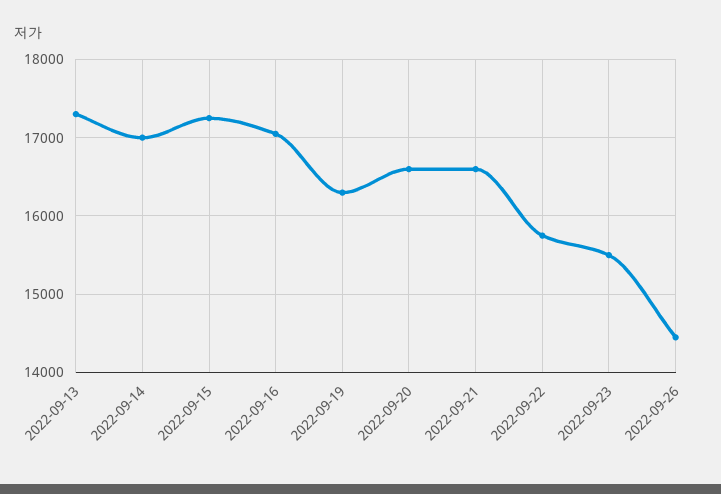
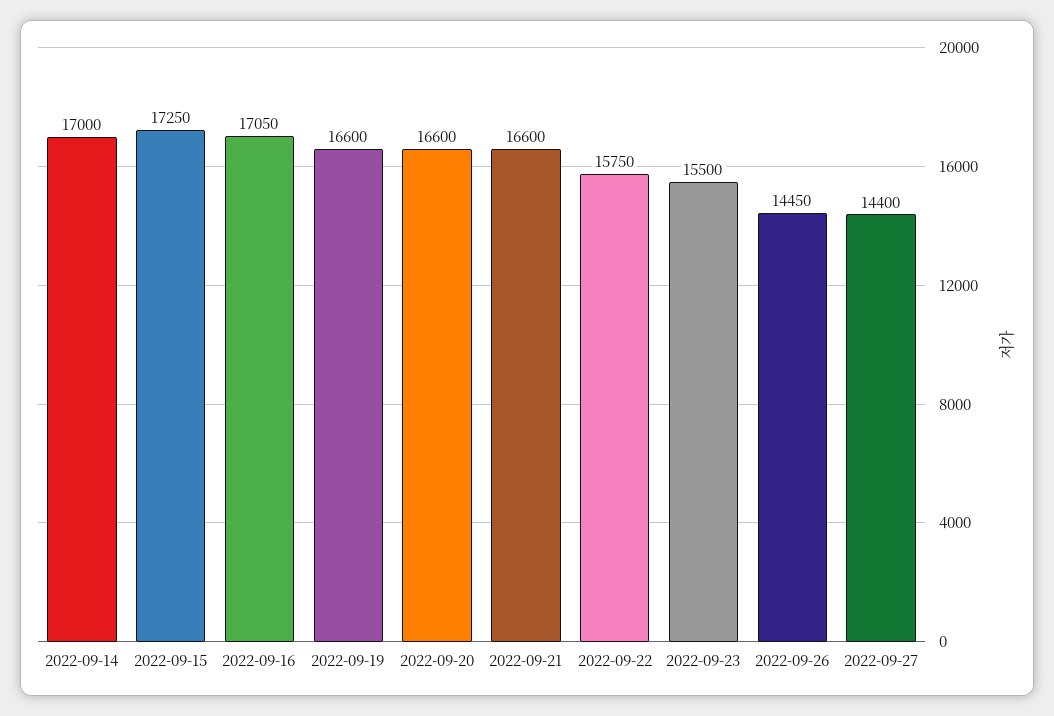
2022-09-13: 17300 -> none
2022-09-19: 16300 -> 16600
2022-09-27: none -> 14400

